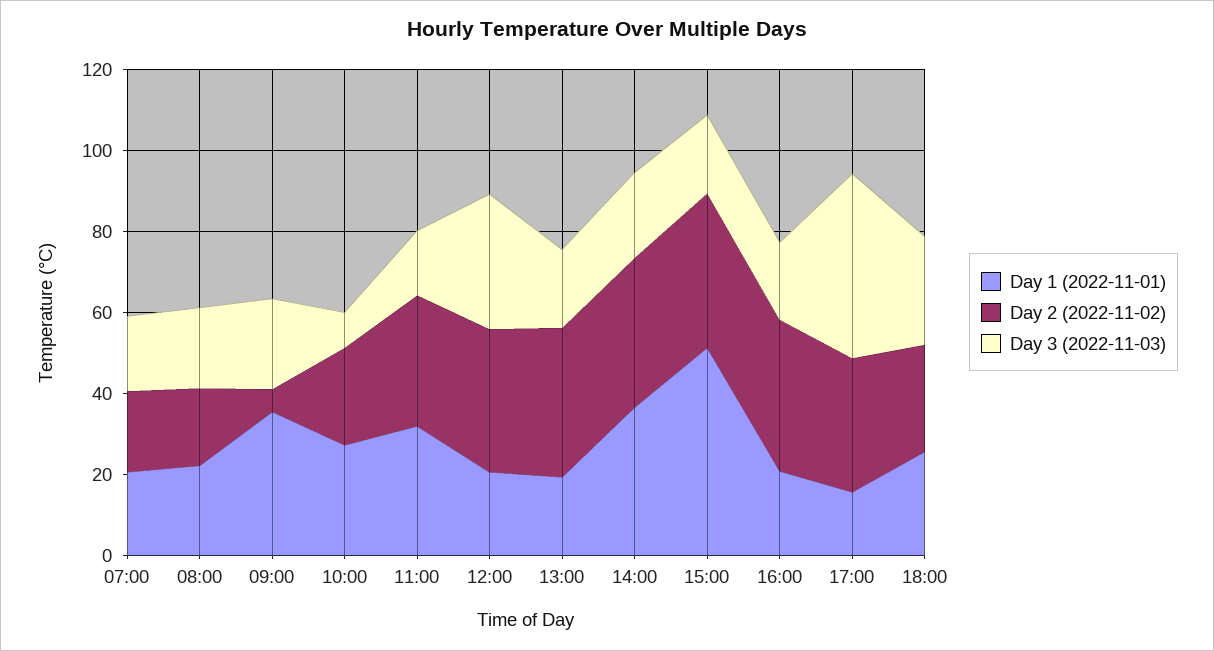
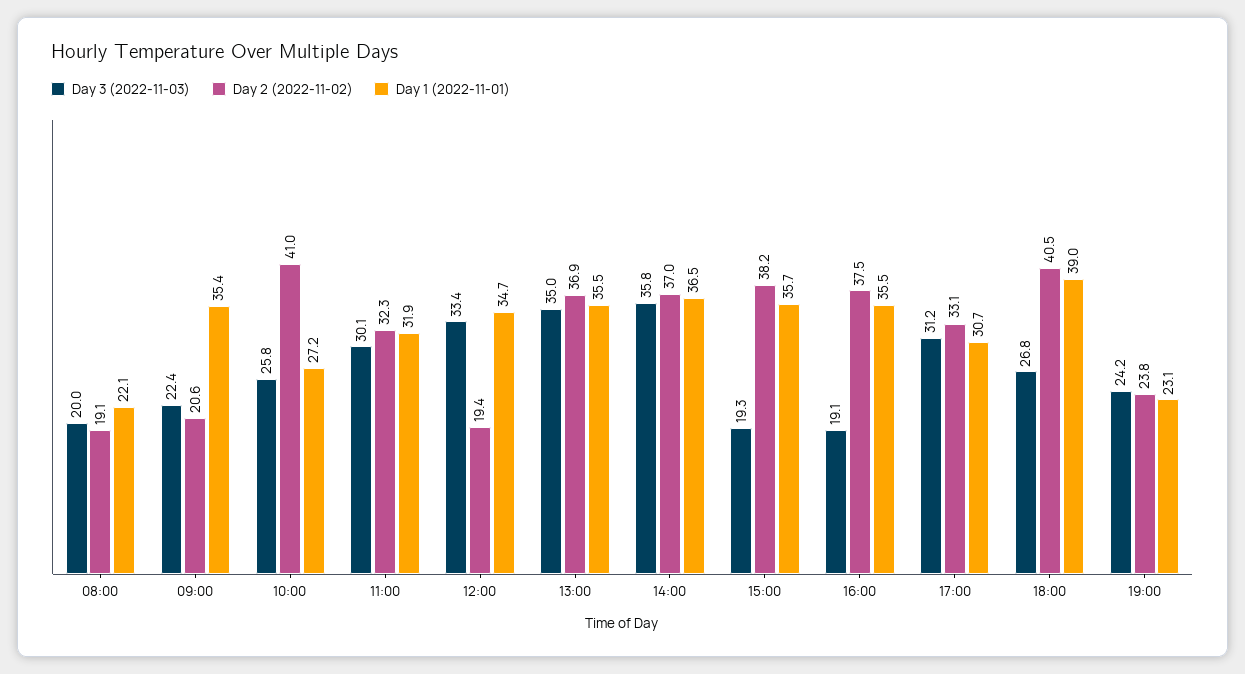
Day 1 (2022-11-01), 07:00: 20 -> none
Day 2 (2022-11-02), 07:00: 20 -> none
Day 3 (2022-11-03), 07:00: 20 -> none
Day 2 (2022-11-02), 09:00: 5 -> 20.6
Day 2 (2022-11-02), 10:00: 25 -> 41
Day 3 (2022-11-03), 10:00: 10 -> 25.8
Day 3 (2022-11-03), 11:00: 15 -> 30.1
Day 1 (2022-11-01), 12:00: 20 -> 34.7
Day 2 (2022-11-02), 12:00: 35 -> 19.4
Day 1 (2022-11-01), 13:00: 20 -> 35.5
Day 3 (2022-11-03), 13:00: 20 -> 35
Day 3 (2022-11-03), 14:00: 20 -> 35.8
Day 1 (2022-11-01), 15:00: 50 -> 35.7
Day 1 (2022-11-01), 16:00: 20 -> 35.5
Day 1 (2022-11-01), 17:00: 15 -> 30.7
Day 3 (2022-11-03), 17:00: 45 -> 31.2
Day 1 (2022-11-01), 18:00: 25 -> 39
Day 2 (2022-11-02), 18:00: 25 -> 40.5
Day 3 (2022-11-03), 19:00: none -> 24.2
Day 2 (2022-11-02), 19:00: none -> 23.8
Day 1 (2022-11-01), 19:00: none -> 23.1

